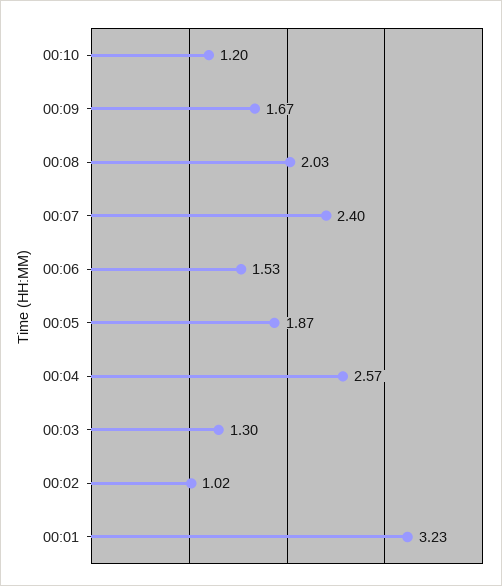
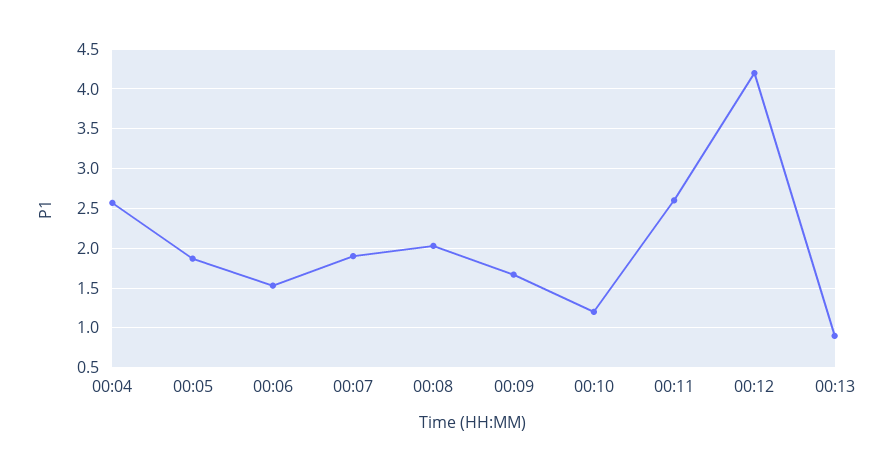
00:07: 2.4 -> 1.9
00:03: 1.3 -> none
00:02: 1.02 -> none
00:01: 3.23 -> none
00:11: none -> 2.6
00:12: none -> 4.2
00:13: none -> 0.9

